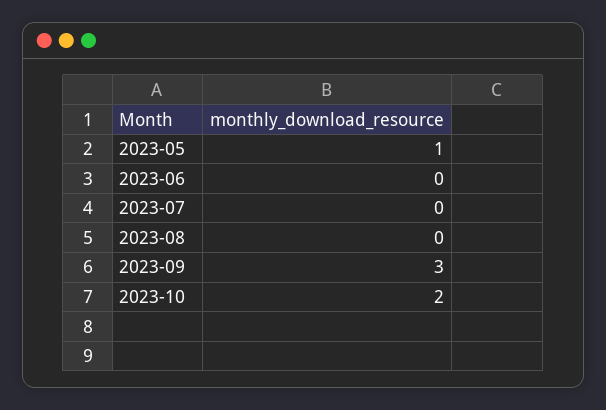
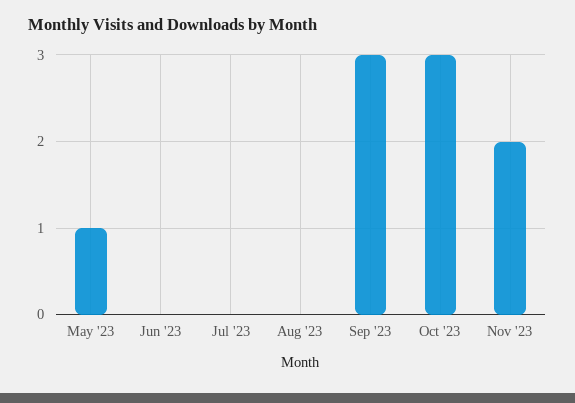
2023-10: 2 -> 3
Nov '23: none -> 2

